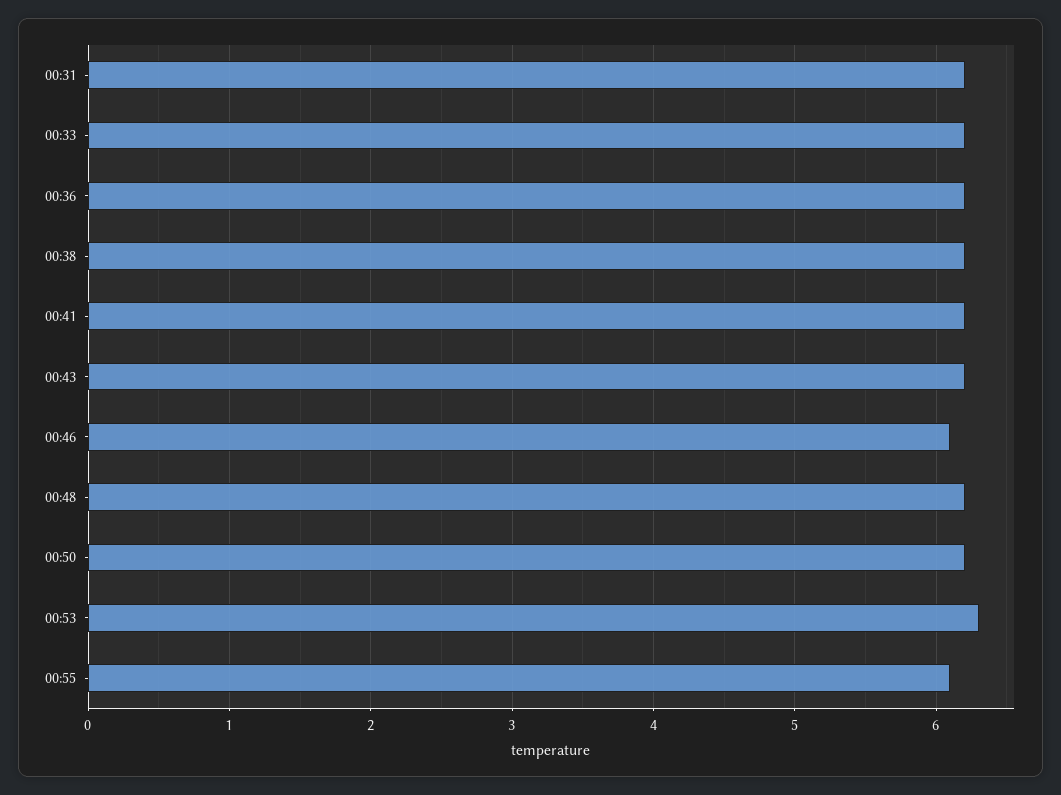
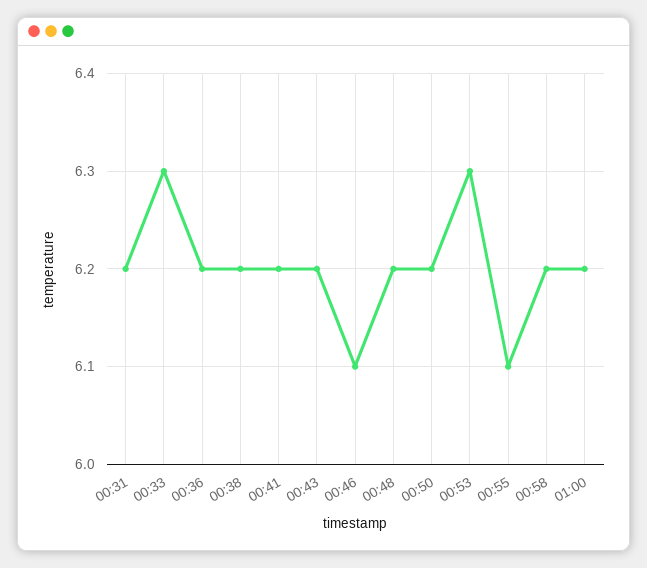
00:33: 6.2 -> 6.3
00:58: none -> 6.2
01:00: none -> 6.2

